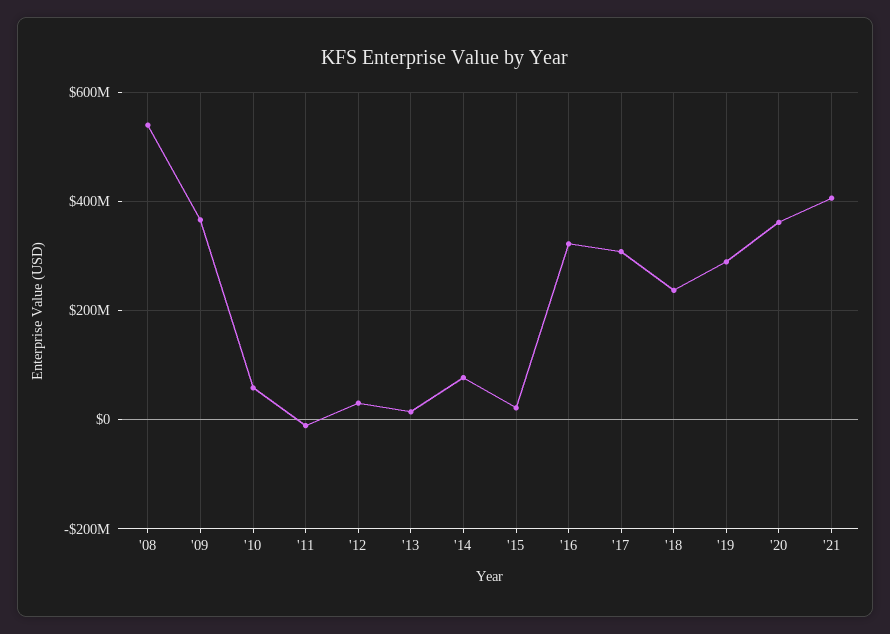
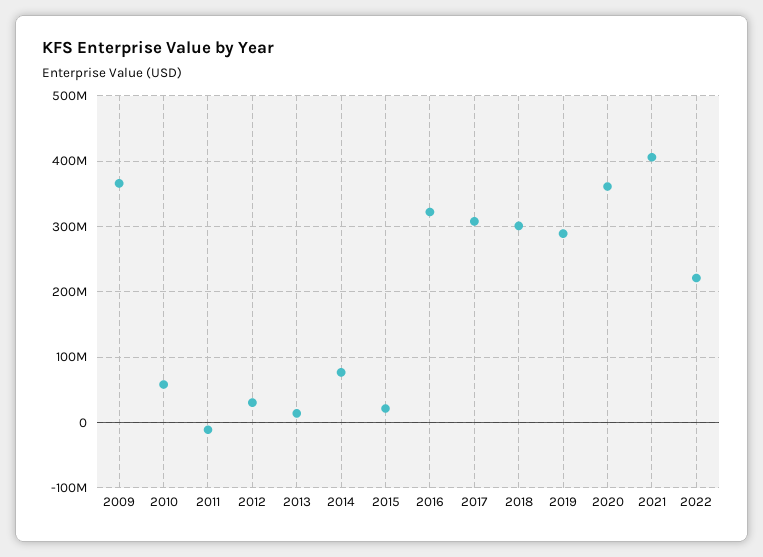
'08: 540000000 -> none
'18: 240000000 -> 300000000
2022: none -> 220000000

